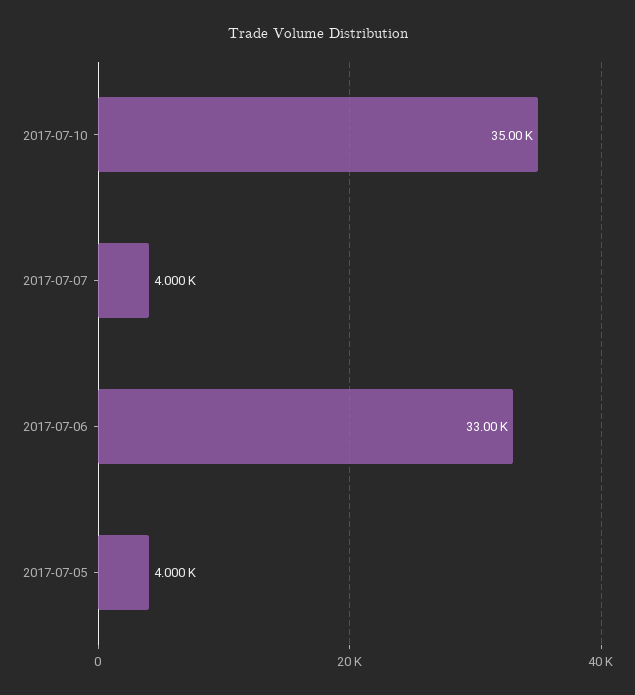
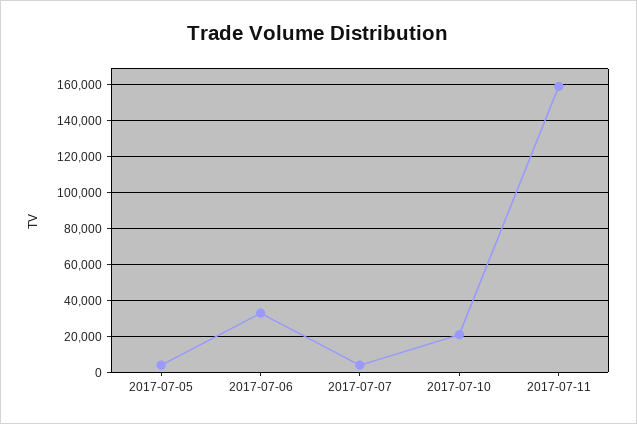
2017-07-10: 35000 -> 20000
2017-07-11: none -> 160000

